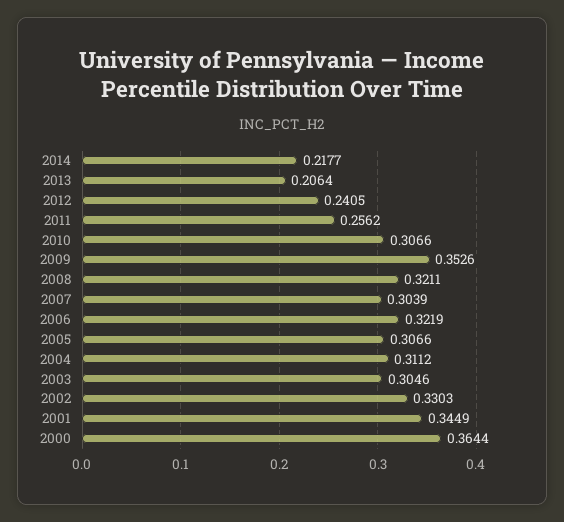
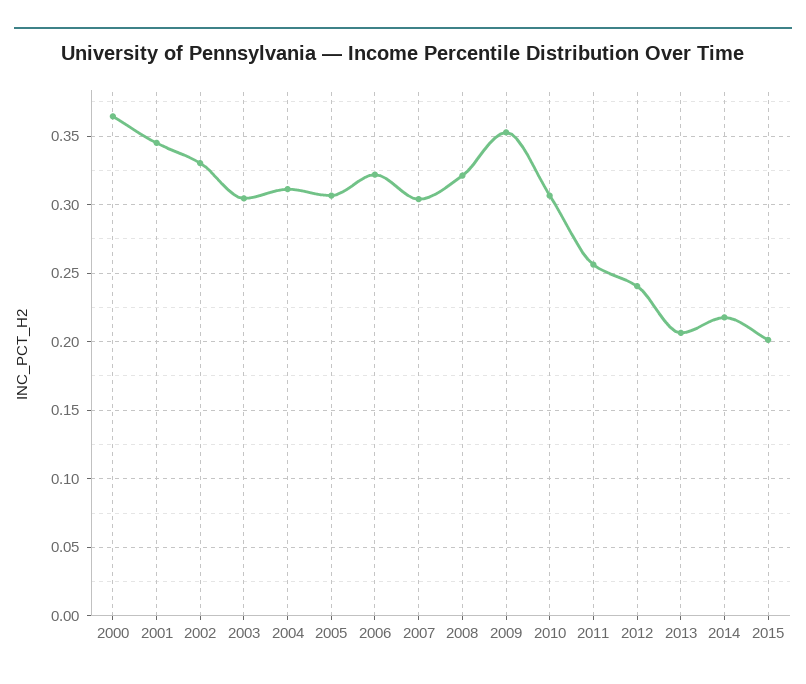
2015: none -> 0.2

